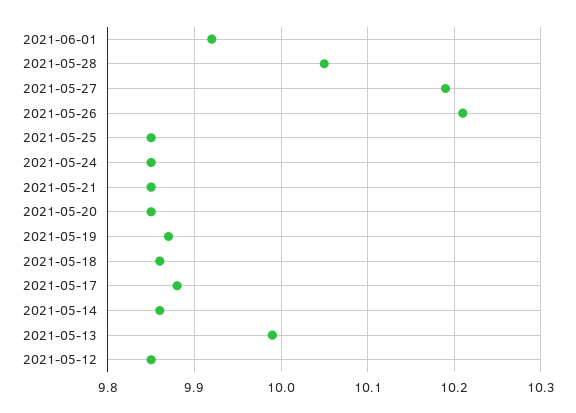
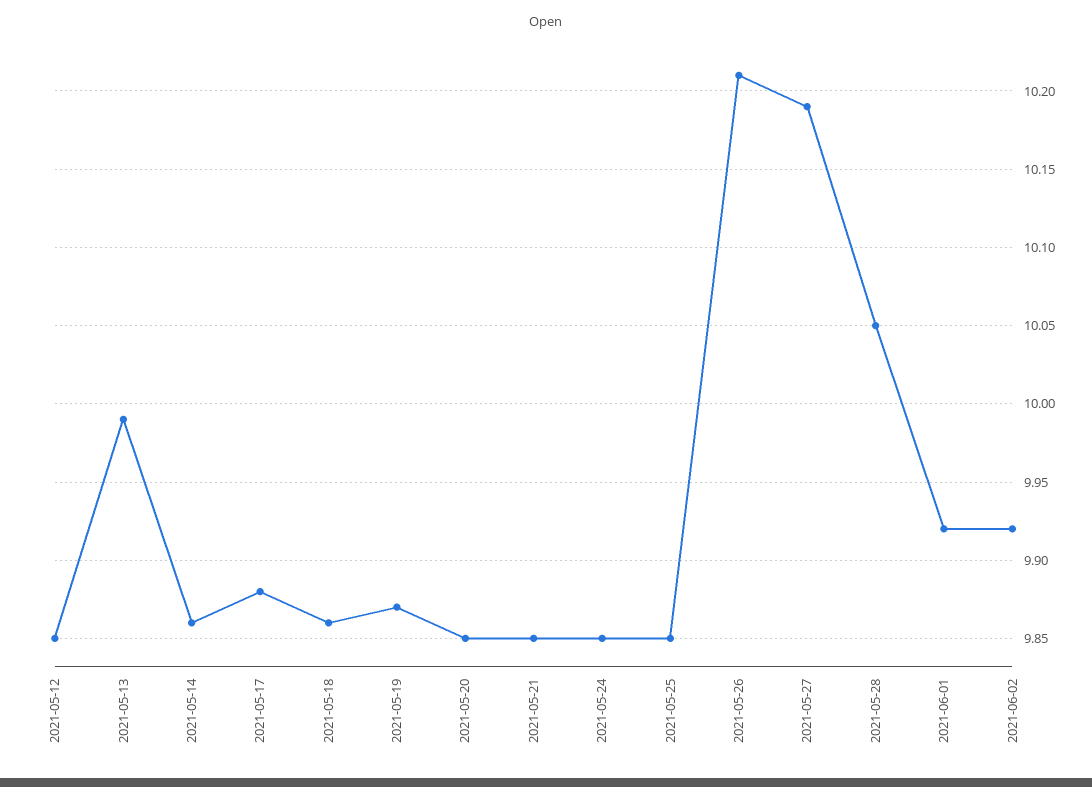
2021-06-02: none -> 9.92

